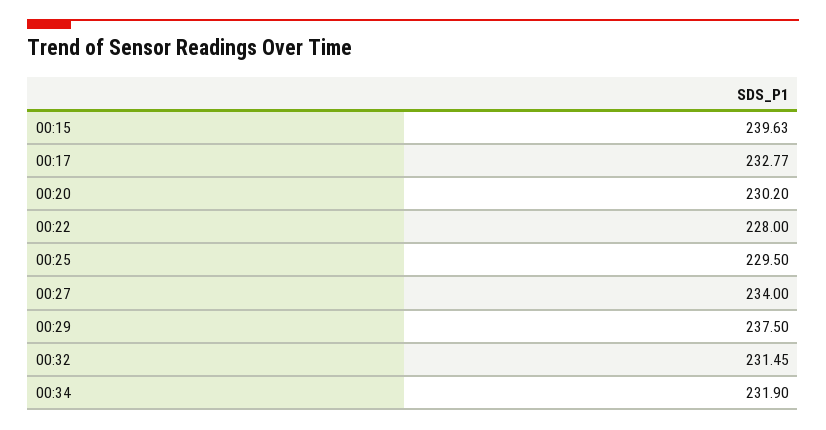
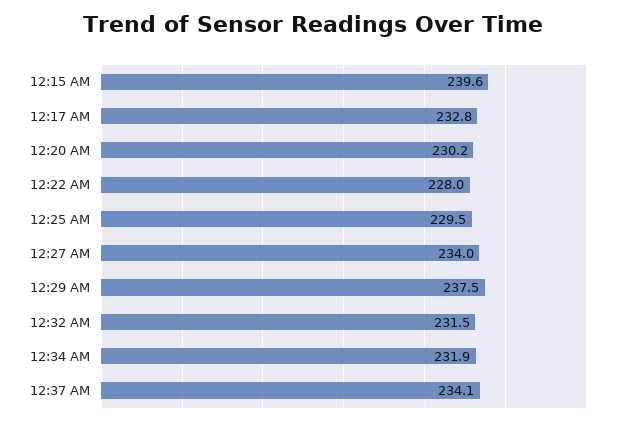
12:37 AM: none -> 234.1

